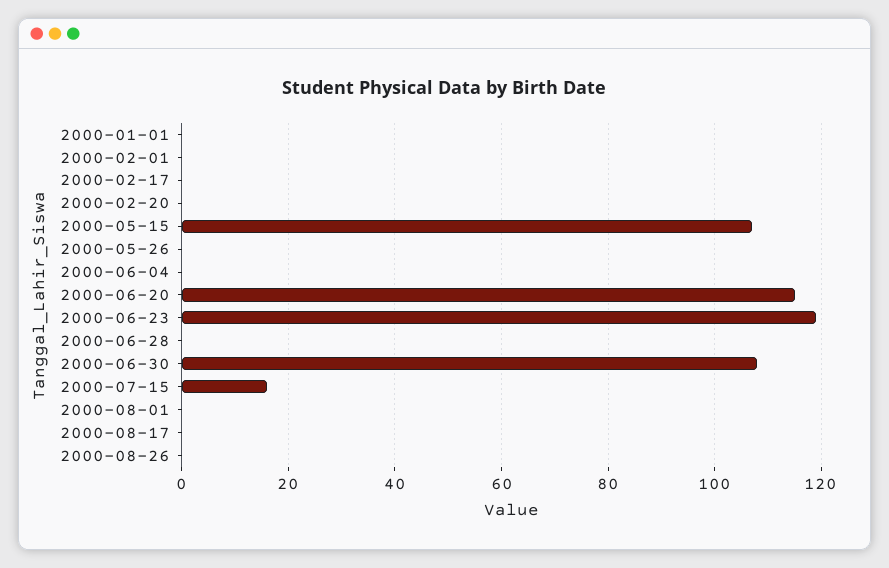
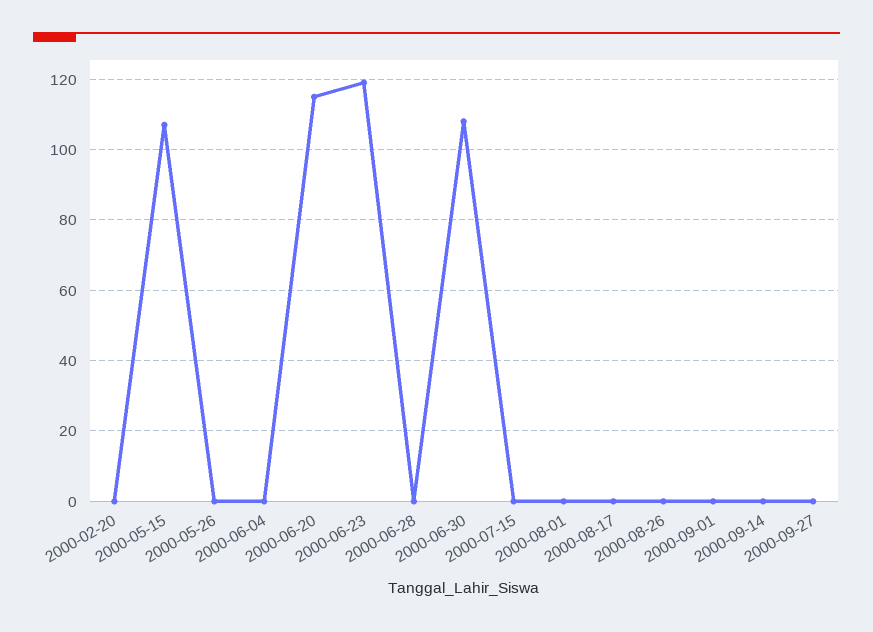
2000-01-01: 0 -> none
2000-02-01: 0 -> none
2000-02-17: 0 -> none
2000-07-15: 15 -> 0
2000-09-01: none -> 0
2000-09-14: none -> 0
2000-09-27: none -> 0

